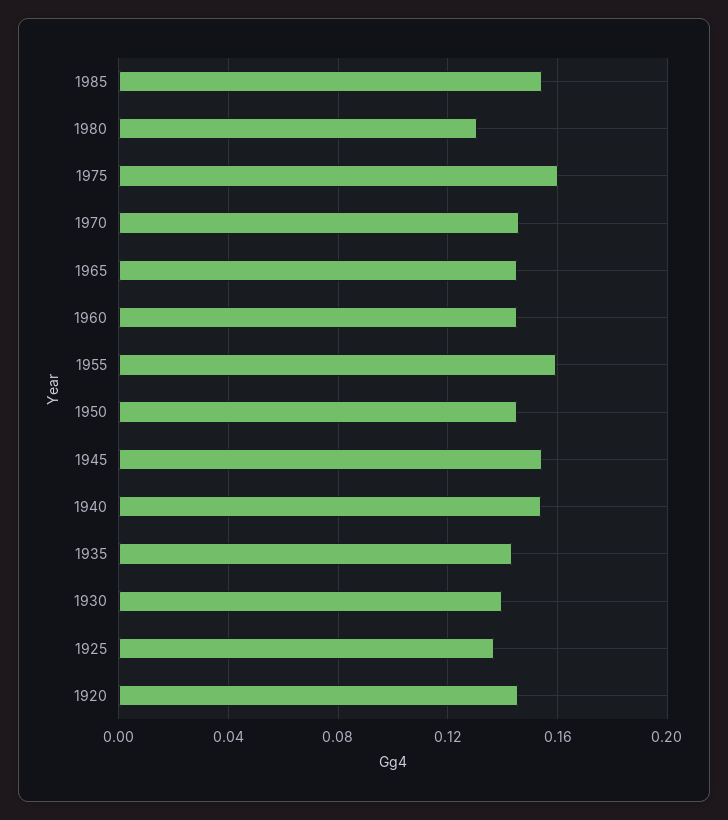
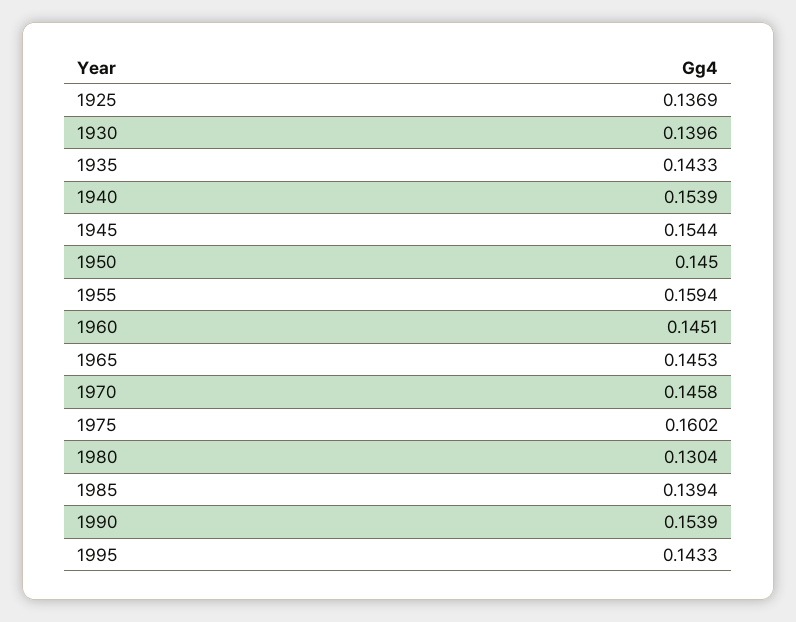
1985: 0.155 -> 0.1394
1920: 0.145 -> none
1990: none -> 0.1539
1995: none -> 0.1433

